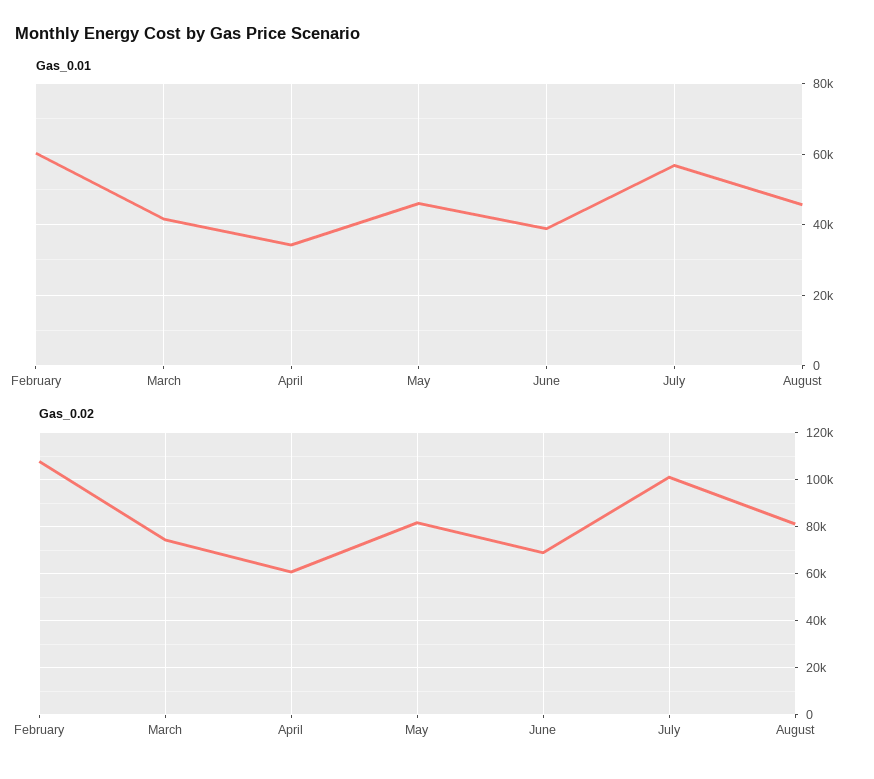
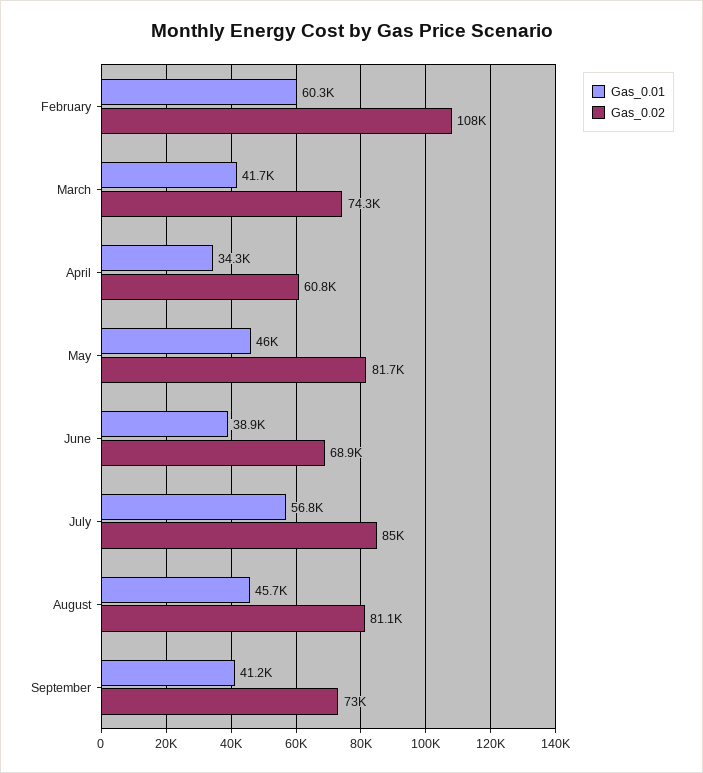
Gas_0.02, July: 100000 -> 85000
Gas_0.01, September: none -> 41200
Gas_0.02, September: none -> 73000

